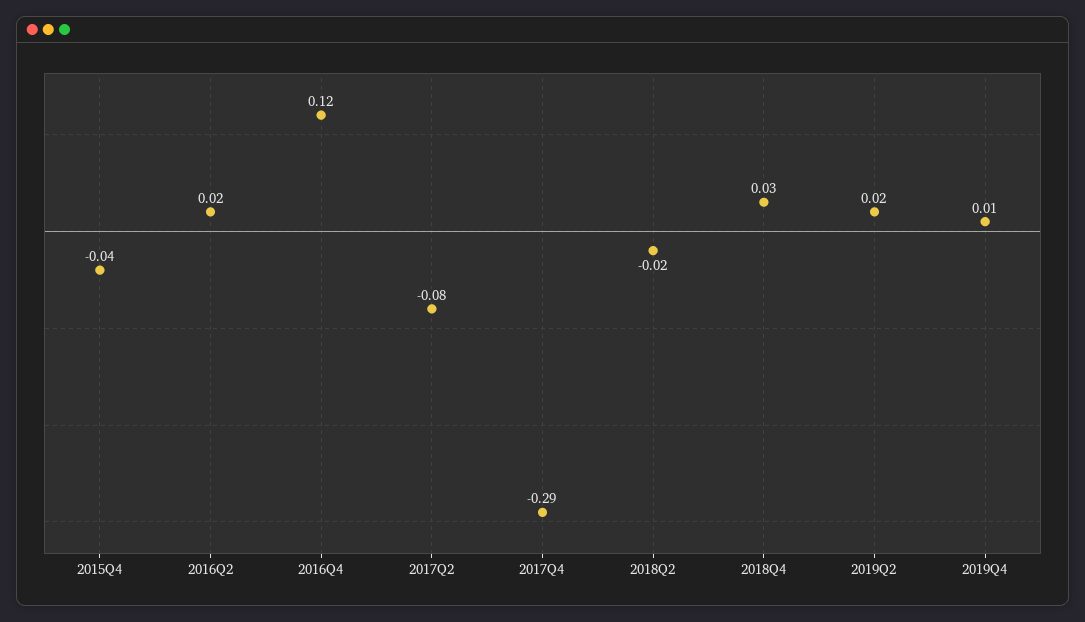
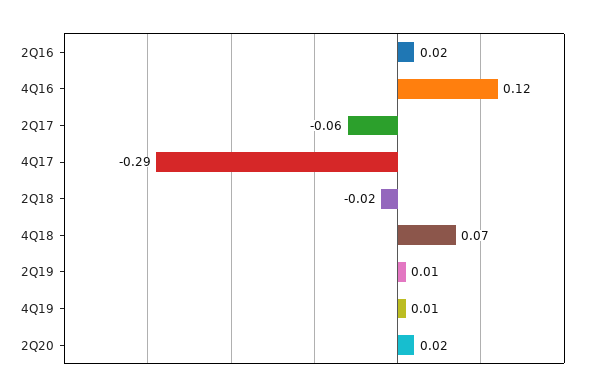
2015Q4: -0.04 -> none
2017Q2: -0.08 -> -0.06
2018Q4: 0.03 -> 0.07
2019Q2: 0.02 -> 0.01
2Q20: none -> 0.02

